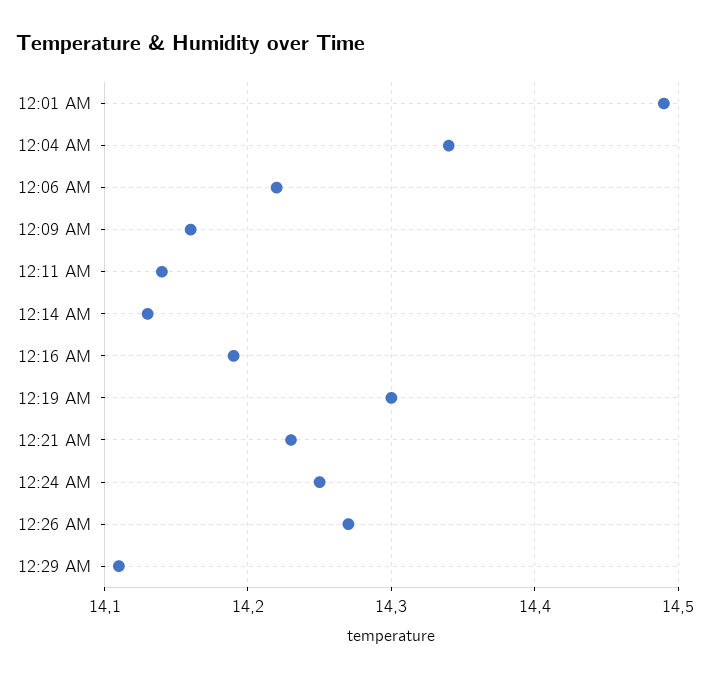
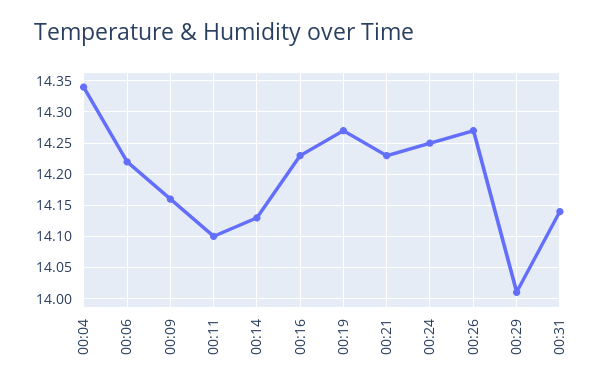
12:01 AM: 14.49 -> none
12:11 AM: 14.14 -> 14.1
12:16 AM: 14.19 -> 14.23
12:19 AM: 14.3 -> 14.27
12:29 AM: 14.11 -> 14.01
00:31: none -> 14.14

